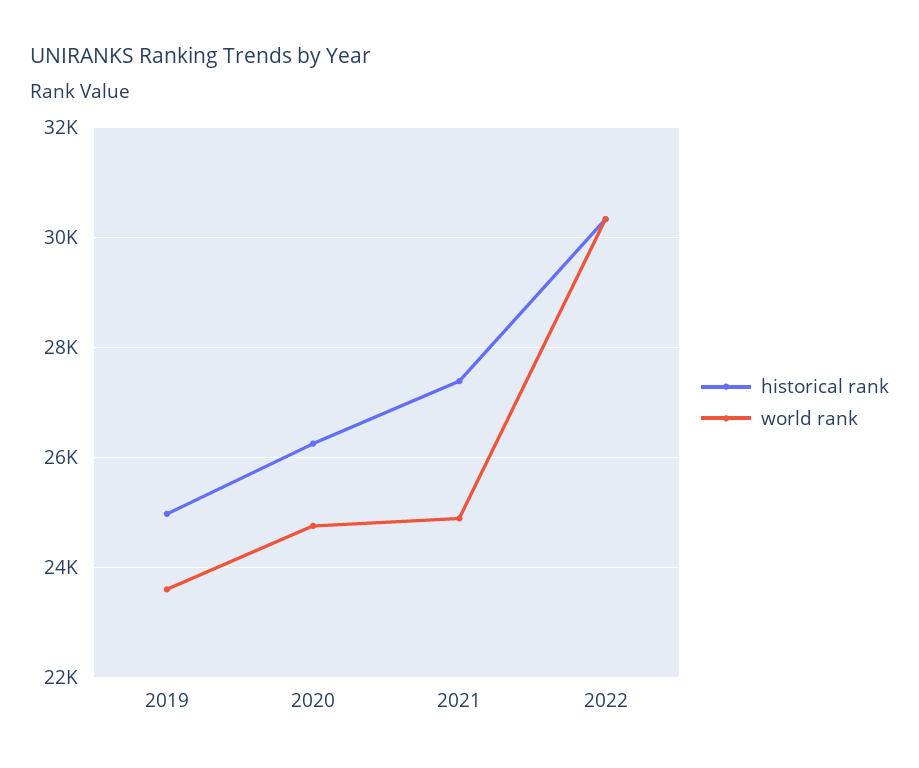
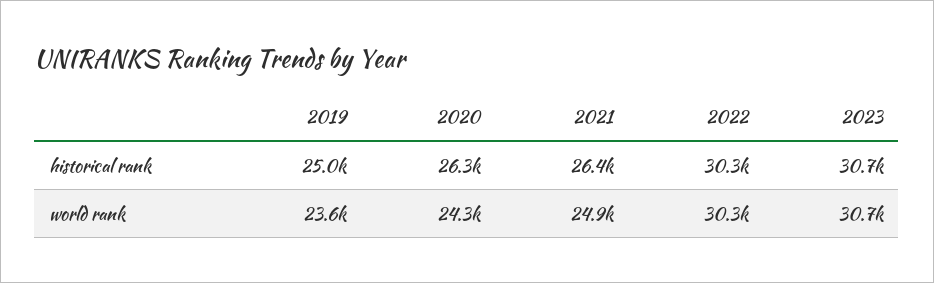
world rank, 2020: 24800 -> 24300
historical rank, 2021: 27400 -> 26400
historical rank, 2023: none -> 30700
world rank, 2023: none -> 30700

